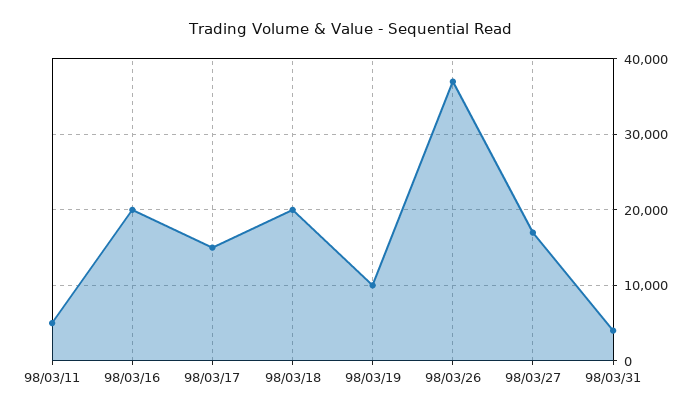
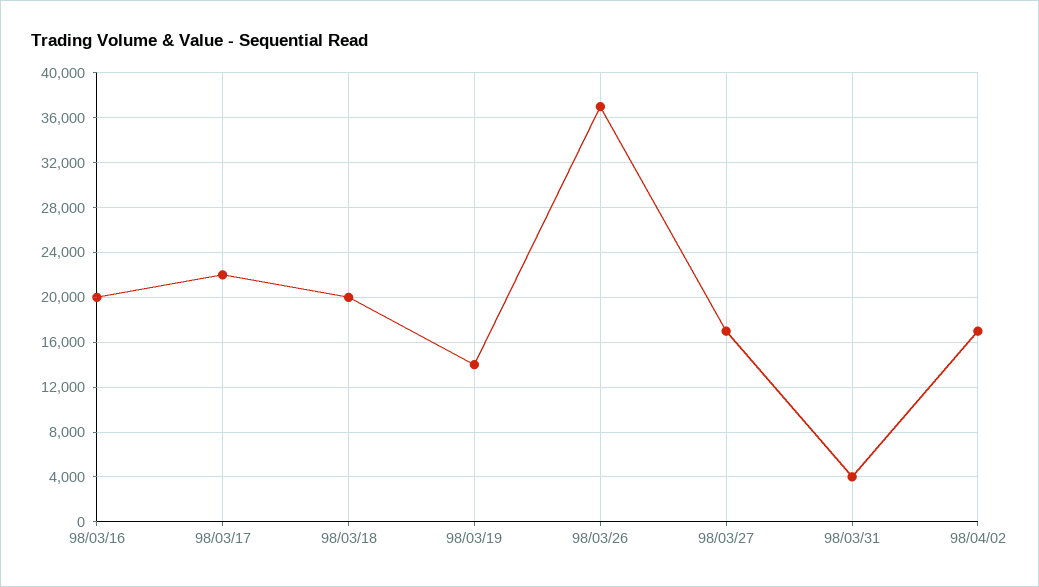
98/03/11: 5000 -> none
98/03/17: 15000 -> 22000
98/03/19: 10000 -> 14000
98/04/02: none -> 17000

